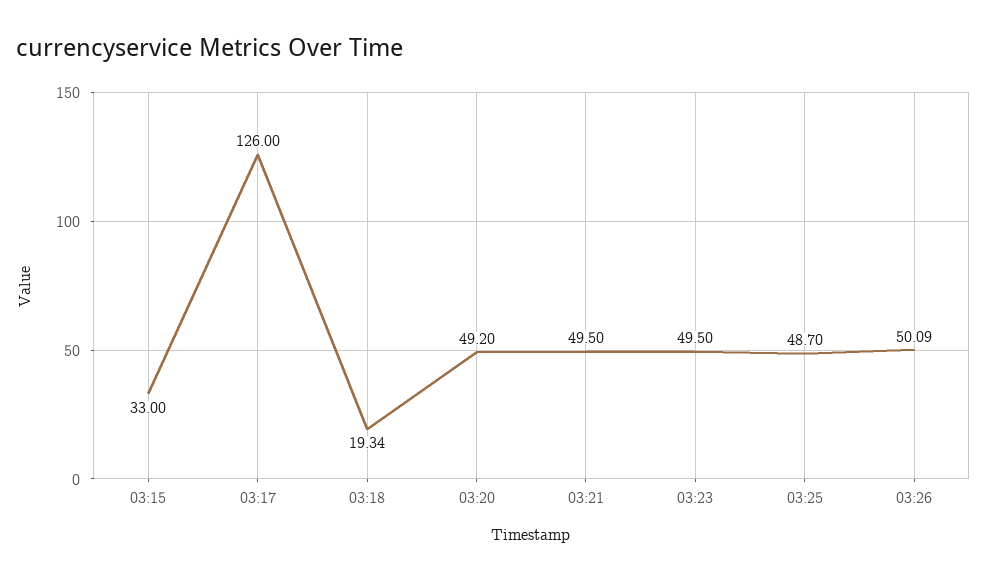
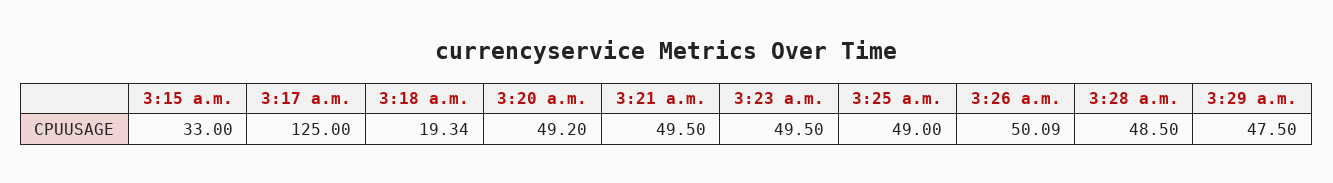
03:17: 126 -> 125
03:25: 48.7 -> 49
3:28 a.m.: none -> 48.5
3:29 a.m.: none -> 47.5

